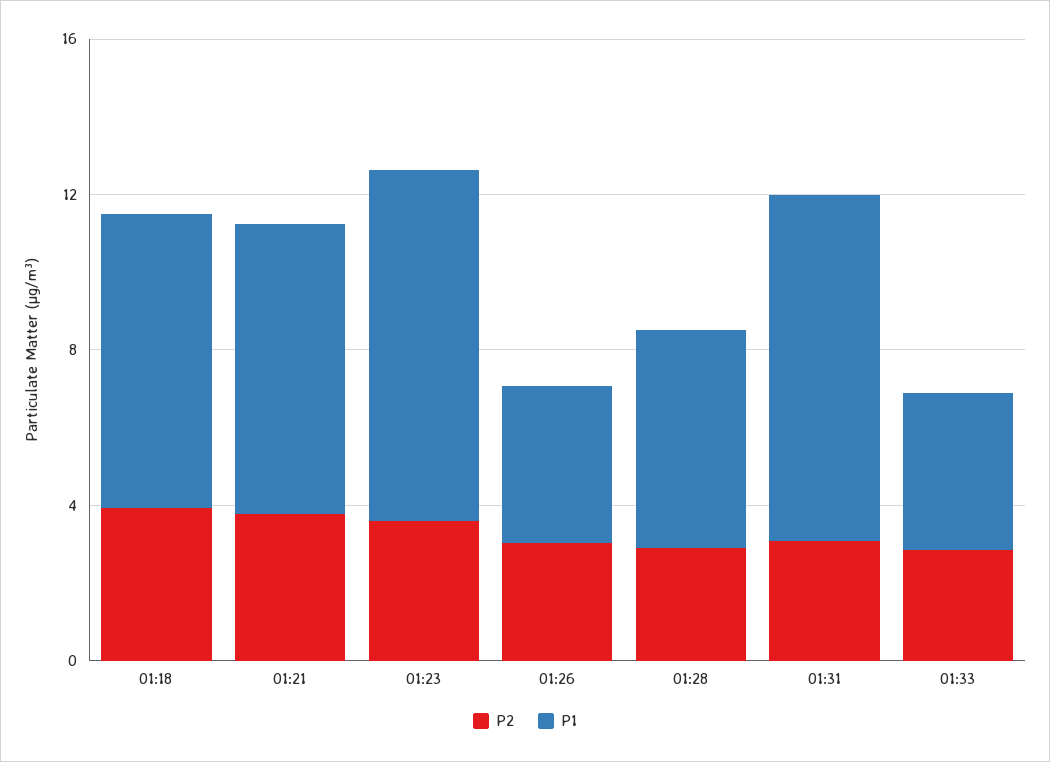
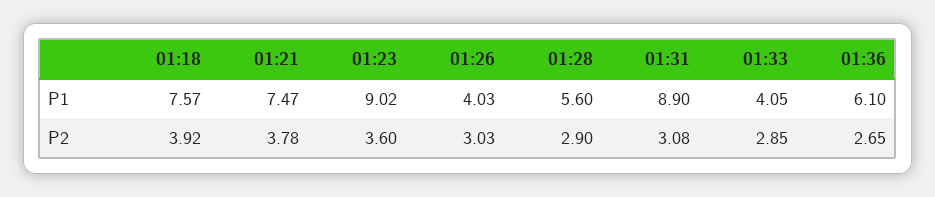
P1, 01:36: none -> 6.1
P2, 01:36: none -> 2.65

